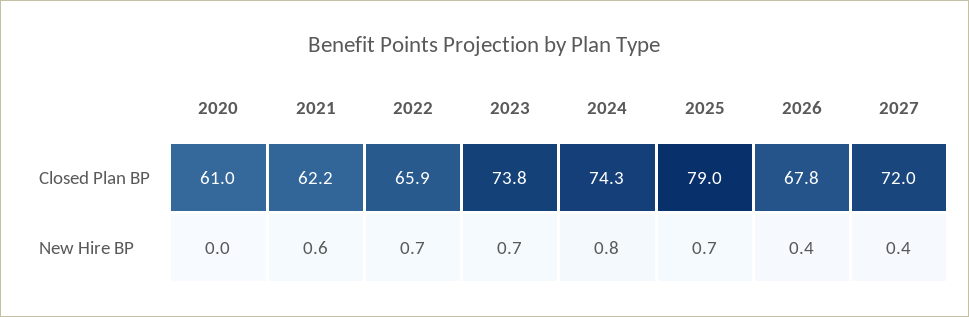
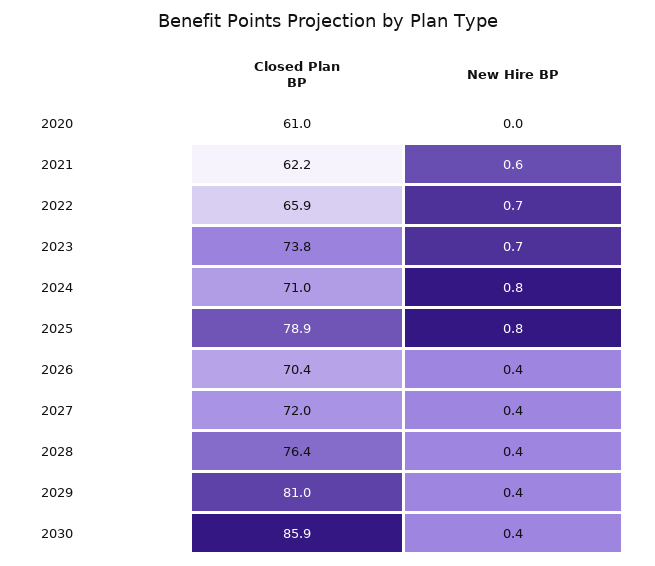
2024, Closed Plan BP: 74.3 -> 71
2025, Closed Plan BP: 79 -> 78.9
2026, Closed Plan BP: 67.8 -> 70.4
2025, New Hire BP: 0.7 -> 0.8
2028, Closed Plan BP: none -> 76.4
2028, New Hire BP: none -> 0.4
2029, Closed Plan BP: none -> 81
2029, New Hire BP: none -> 0.4
2030, Closed Plan BP: none -> 85.9
2030, New Hire BP: none -> 0.4

